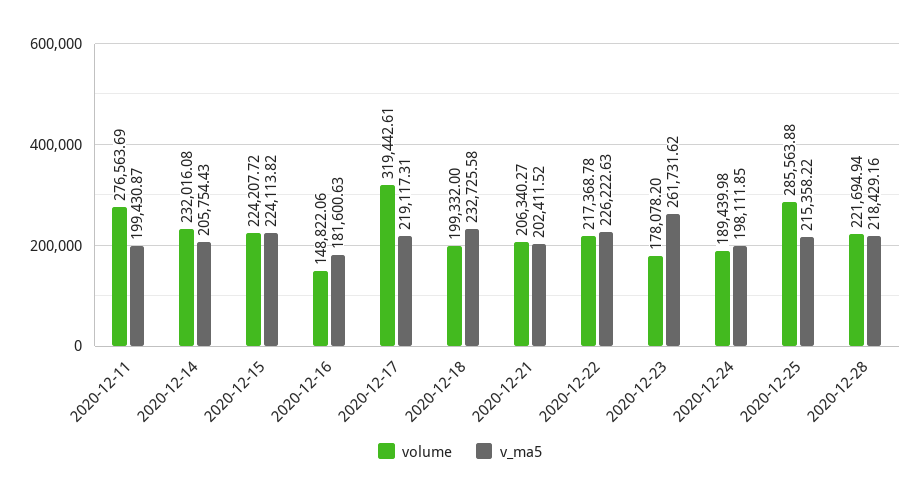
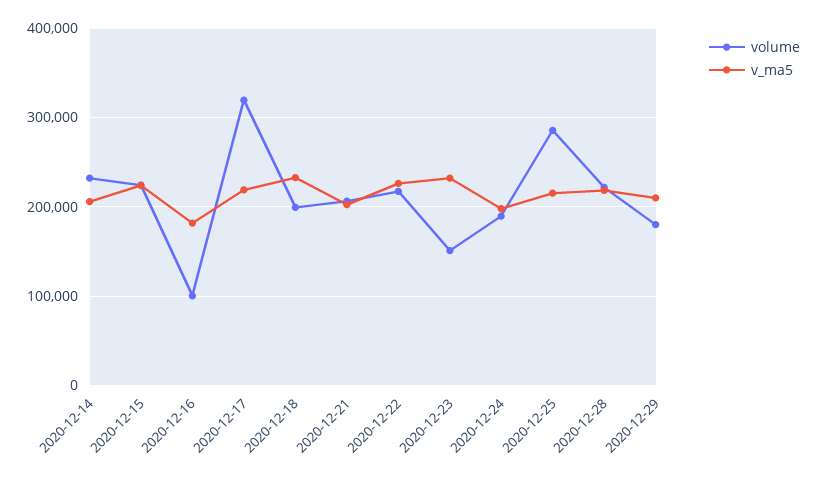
volume, 2020-12-11: 276563.69 -> none
v_ma5, 2020-12-11: 199430.87 -> none
volume, 2020-12-16: 148822.06 -> 100000
volume, 2020-12-23: 178078.2 -> 150000
v_ma5, 2020-12-23: 261731.62 -> 230000
volume, 2020-12-29: none -> 180000
v_ma5, 2020-12-29: none -> 210000

